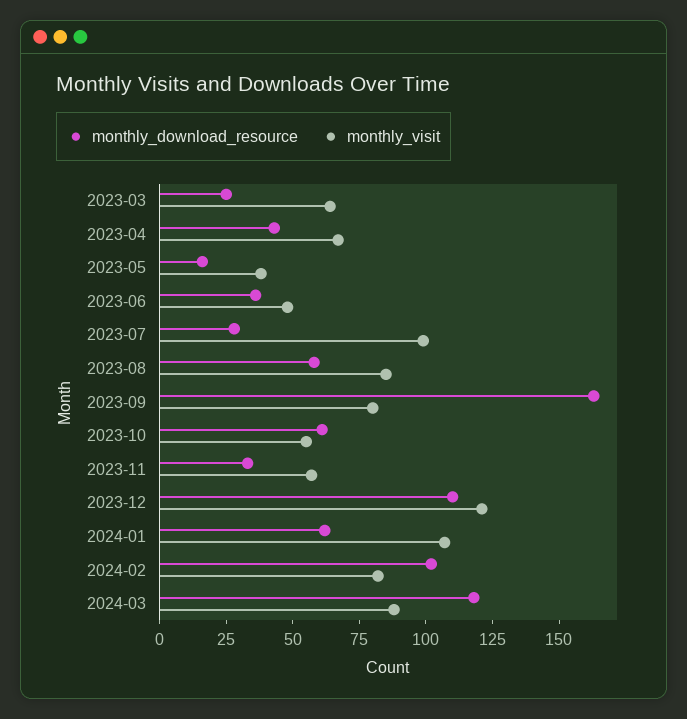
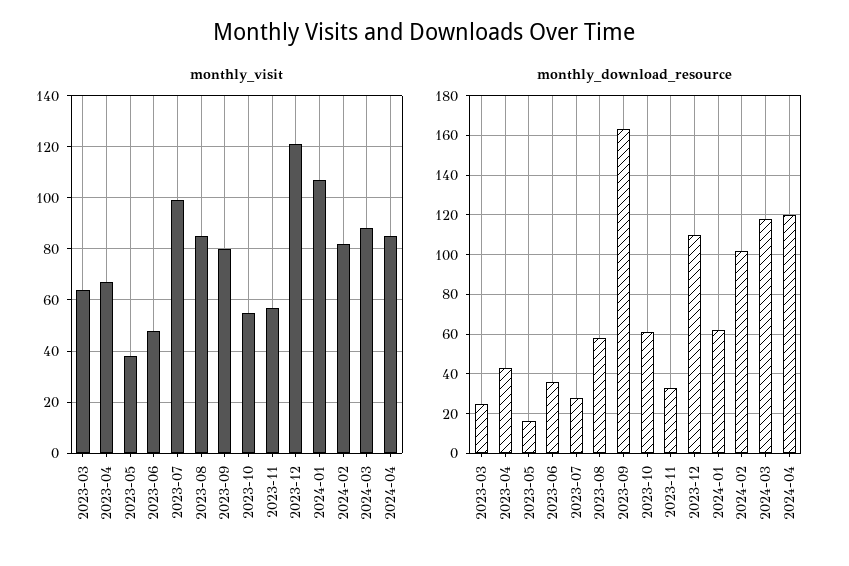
monthly_visit, 2024-04: none -> 85
monthly_download_resource, 2024-04: none -> 120

